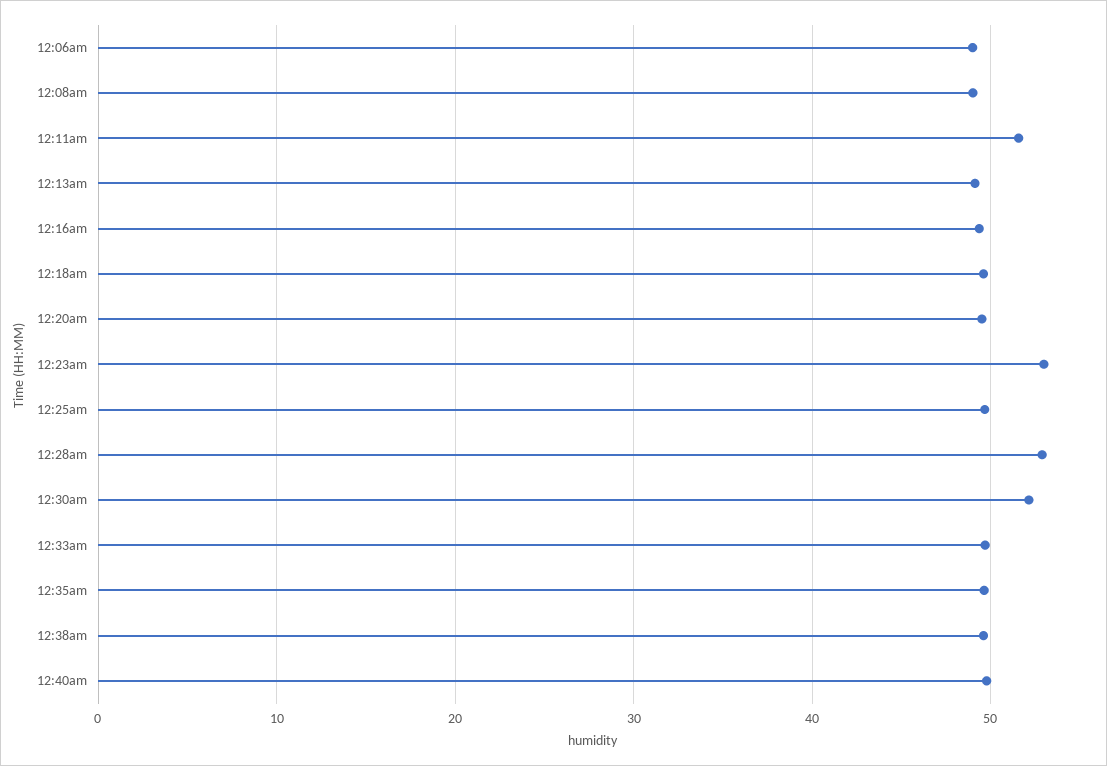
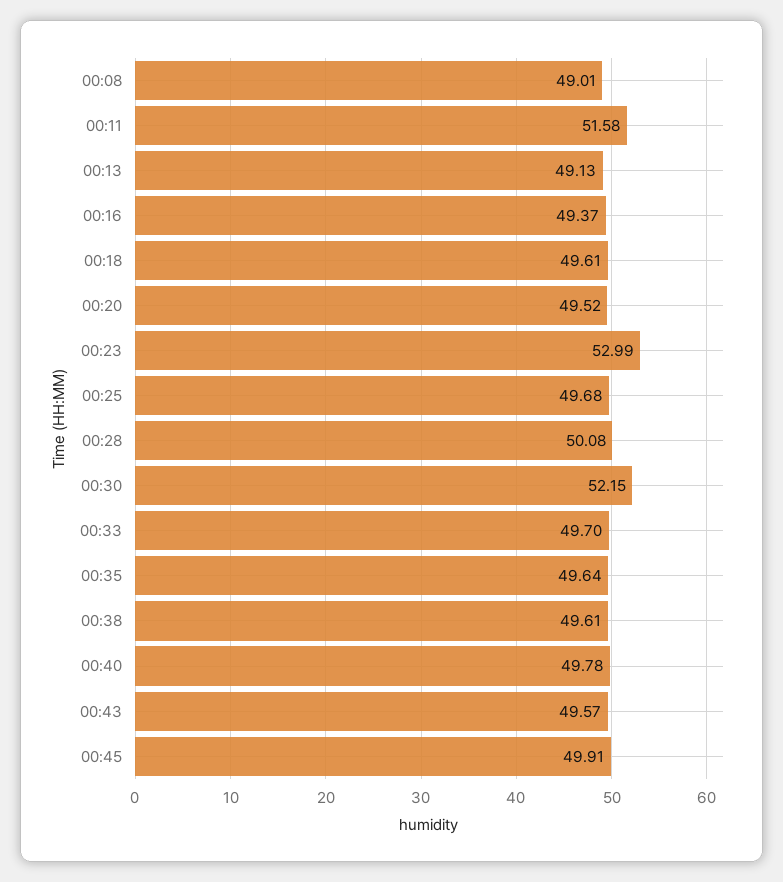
12:06am: 49 -> none
12:28am: 53 -> 50.08
00:43: none -> 49.57
00:45: none -> 49.91

